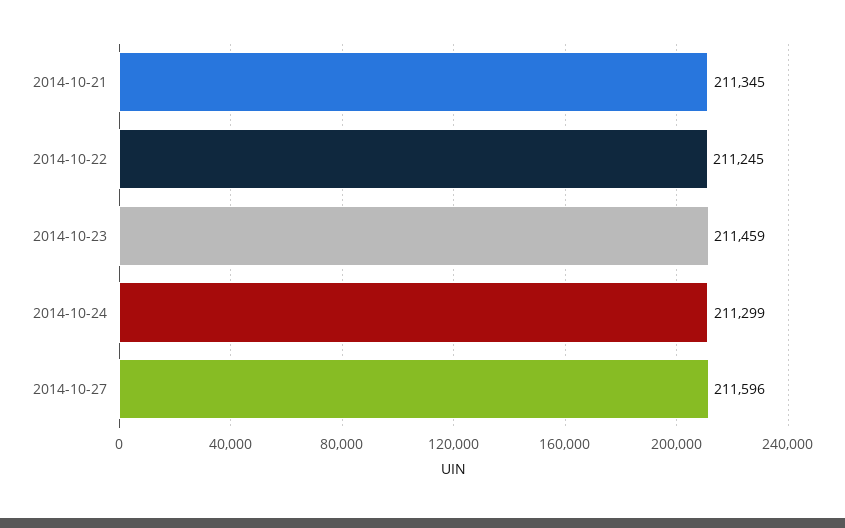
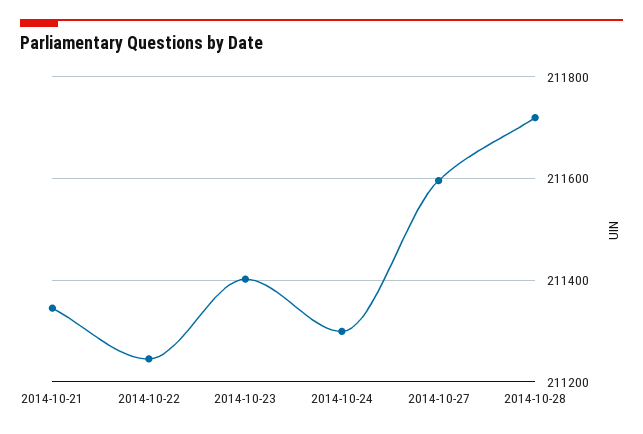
2014-10-23: 211459 -> 211400
2014-10-28: none -> 211720

